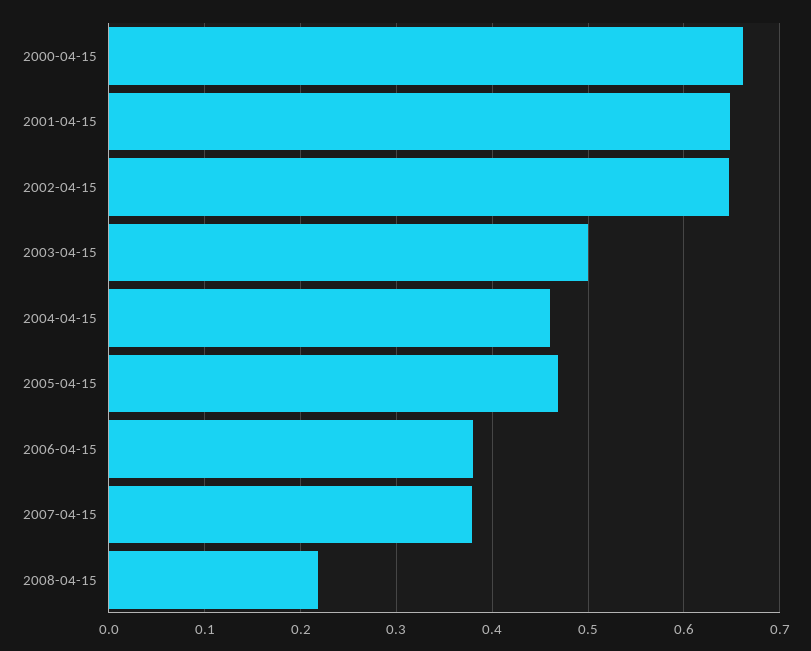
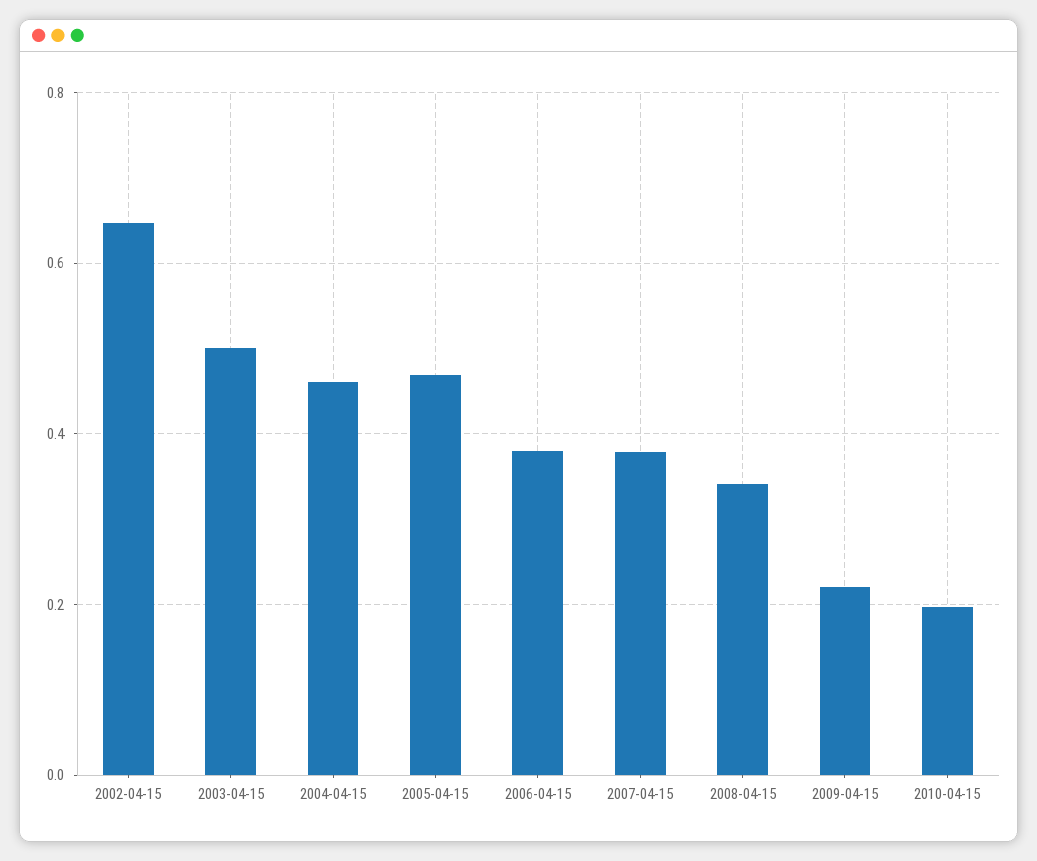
2000-04-15: 0.66 -> none
2001-04-15: 0.65 -> none
2008-04-15: 0.22 -> 0.34
2009-04-15: none -> 0.22
2010-04-15: none -> 0.2

